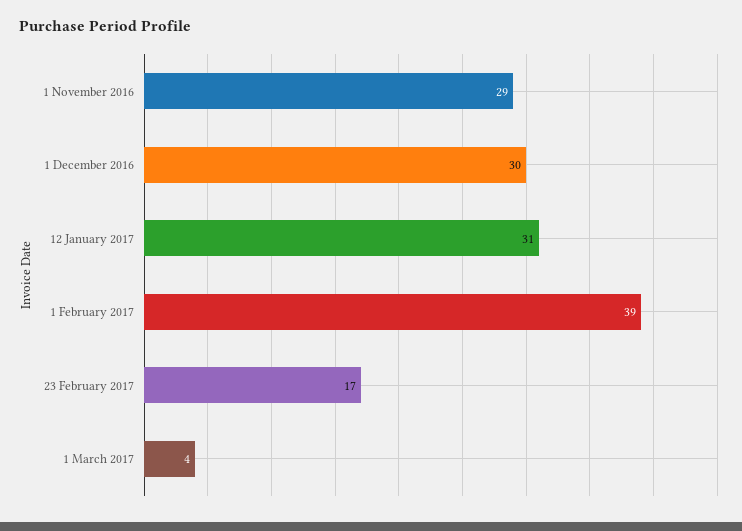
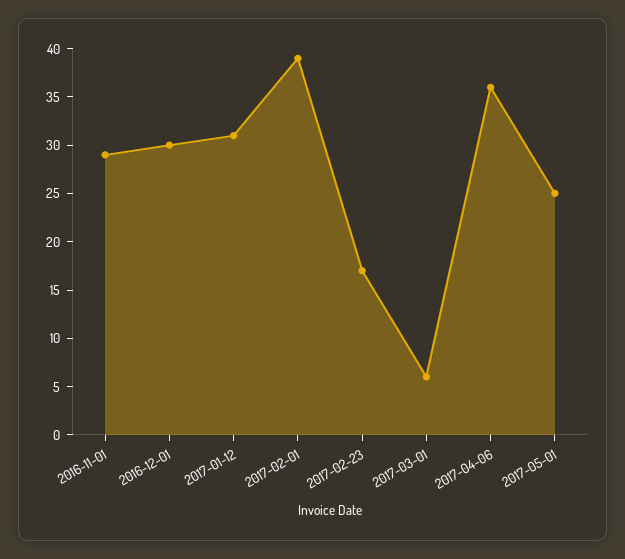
1 March 2017: 4 -> 6
2017-04-06: none -> 36
2017-05-01: none -> 25

